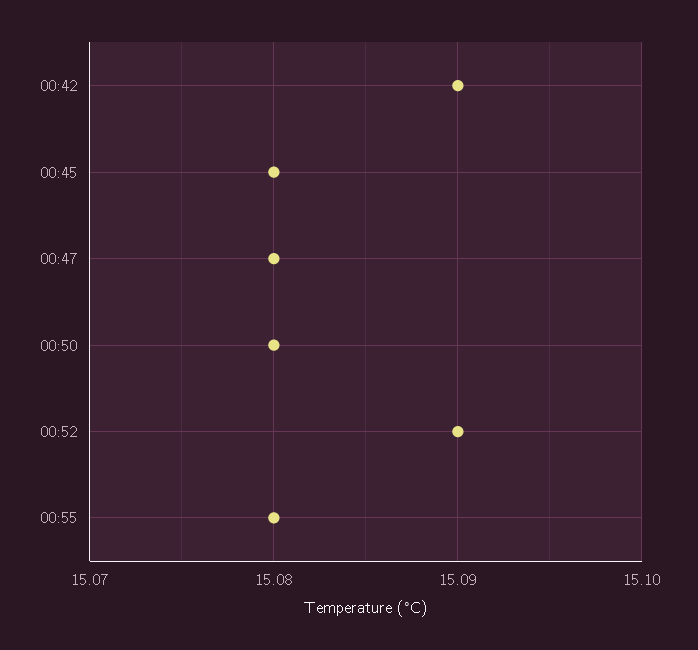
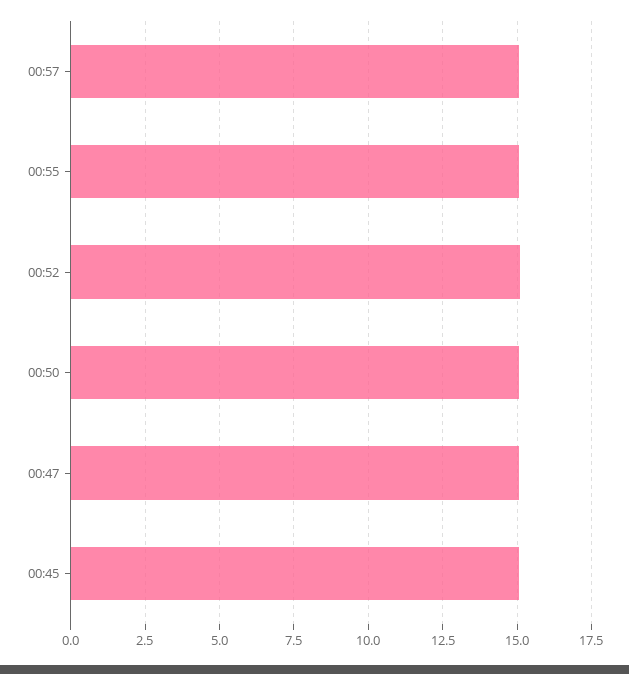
00:42: 15.09 -> none
00:57: none -> 15

